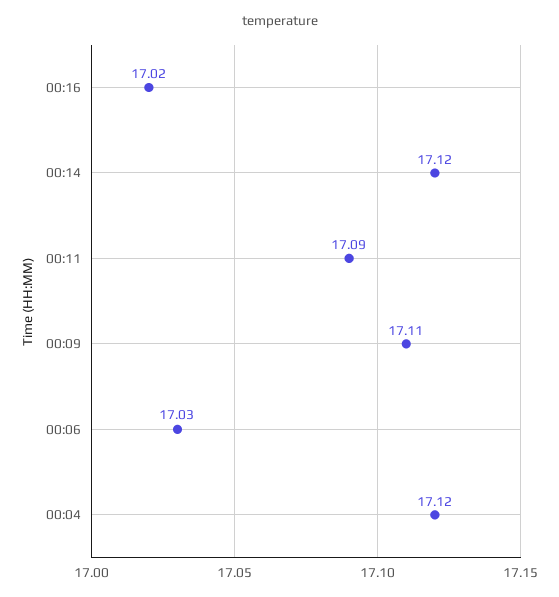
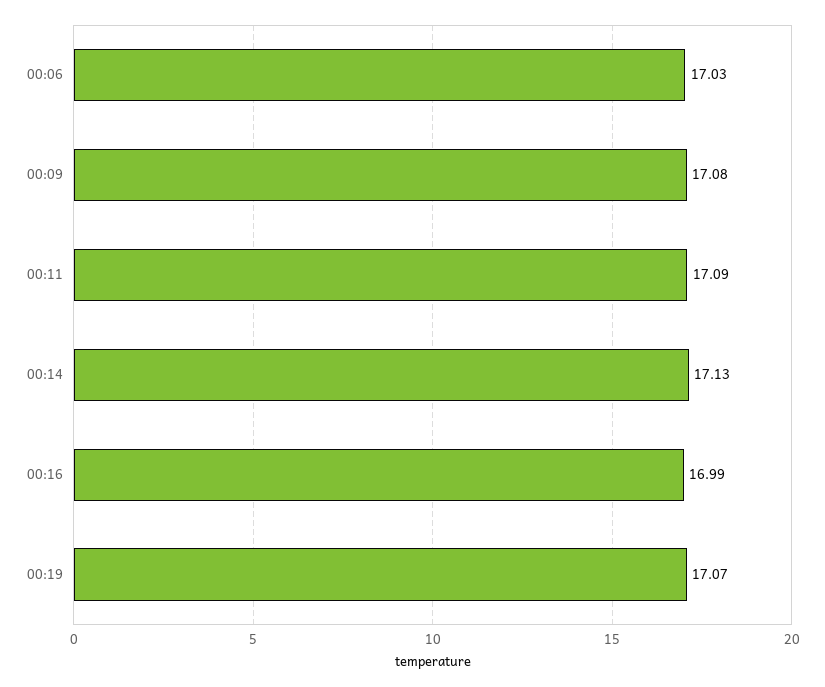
00:16: 17.02 -> 16.99
00:14: 17.12 -> 17.13
00:09: 17.11 -> 17.08
00:04: 17.12 -> none
00:19: none -> 17.07

